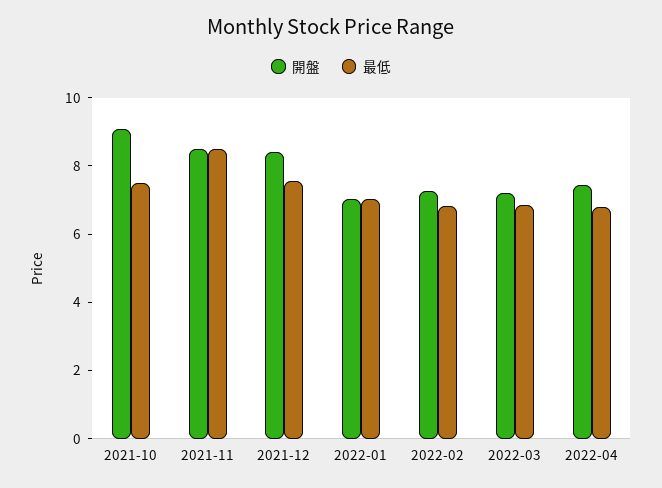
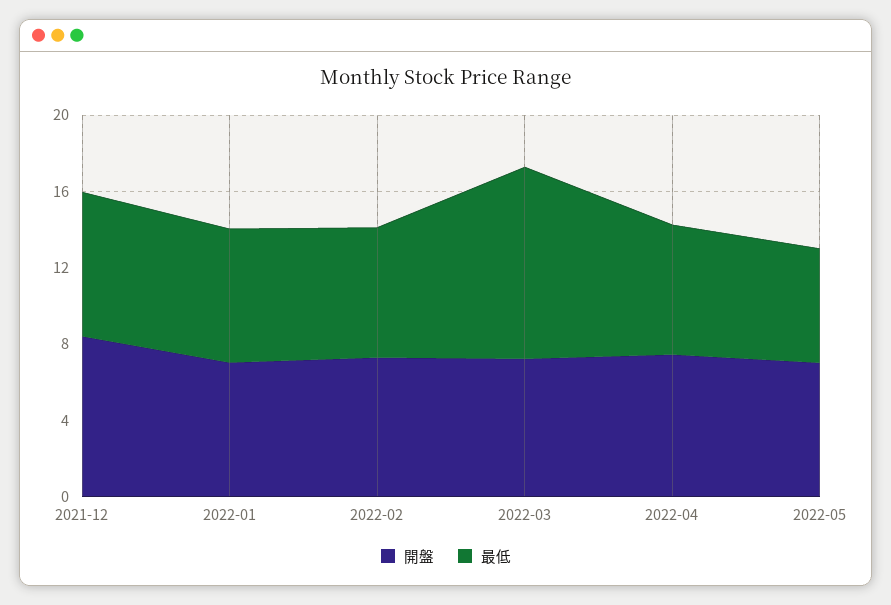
開盤, 2021-10: 9 -> none
最低, 2021-10: 7.5 -> none
開盤, 2021-11: 8.5 -> none
最低, 2021-11: 8.5 -> none
最低, 2022-03: 7 -> 10
開盤, 2022-05: none -> 7
最低, 2022-05: none -> 6

